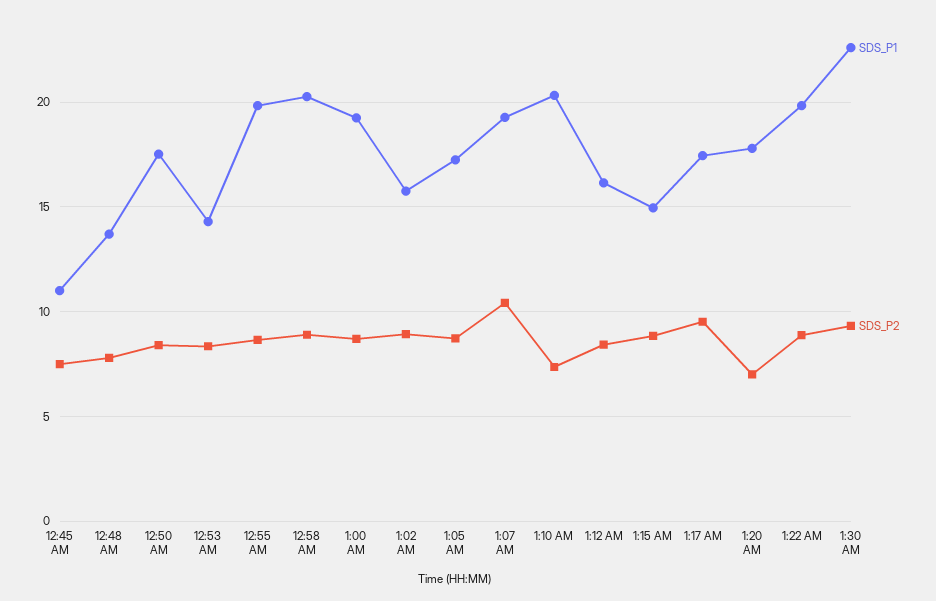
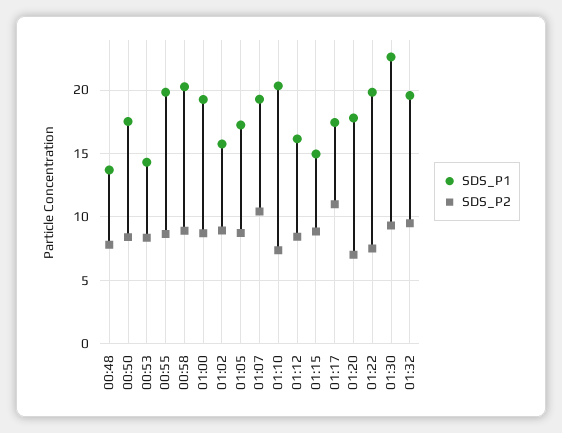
SDS_P1, 12:45 AM: 11 -> none
SDS_P2, 12:45 AM: 7.5 -> none
SDS_P2, 1:17 AM: 9.5 -> 11
SDS_P2, 1:22 AM: 9 -> 7.5
SDS_P1, 01:32: none -> 19.5
SDS_P2, 01:32: none -> 9.5

